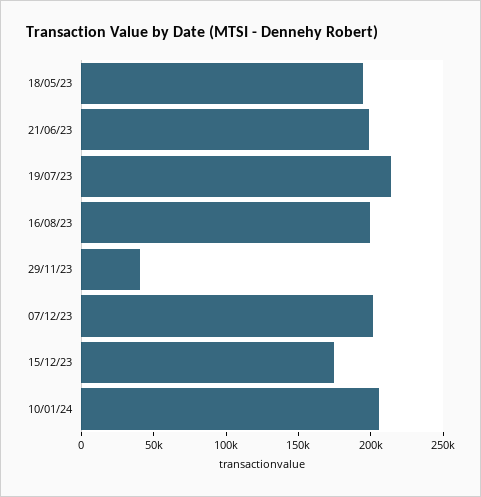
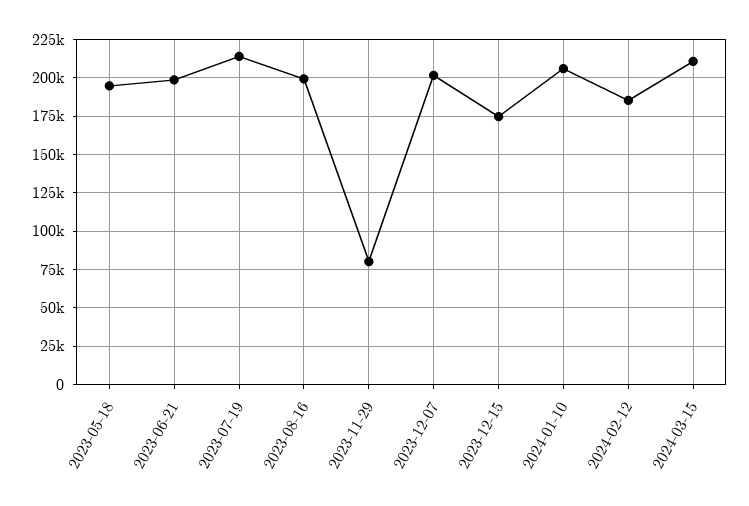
29/11/23: 40000 -> 80000
2024-02-12: none -> 185000
2024-03-15: none -> 210000

